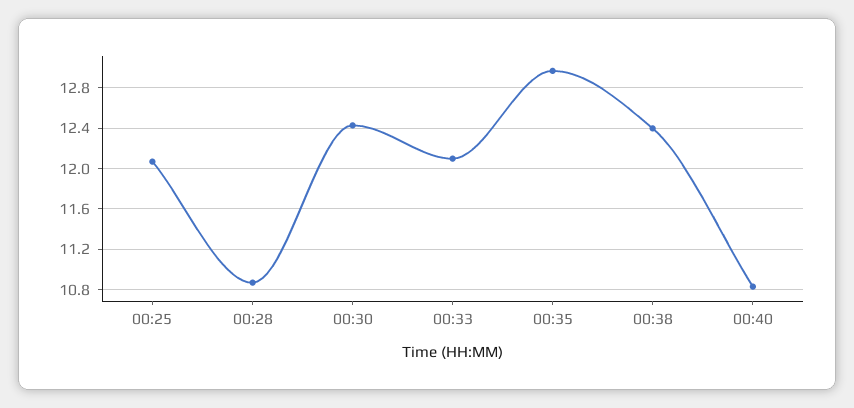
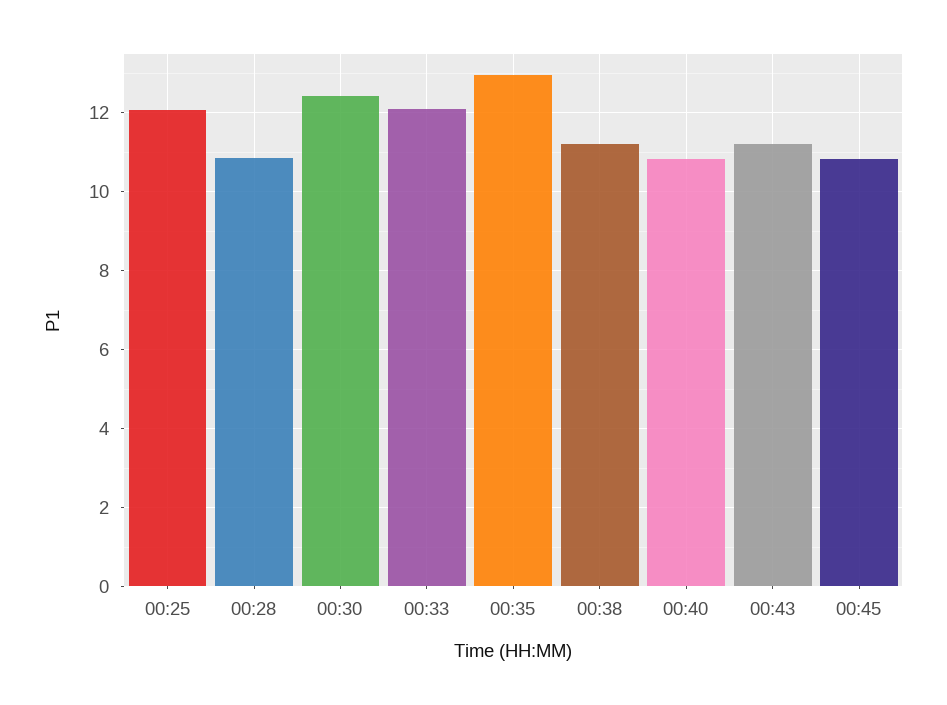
00:38: 12.4 -> 11.2
00:43: none -> 11.2
00:45: none -> 10.8

